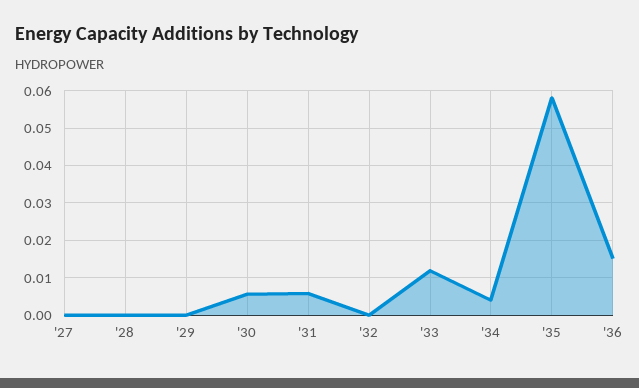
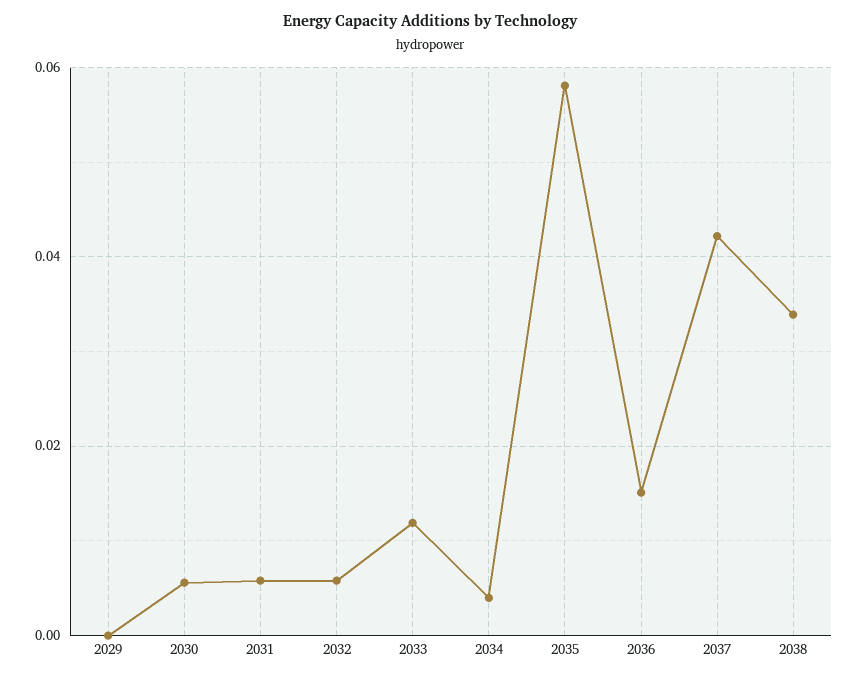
'27: 0 -> none
'28: 0 -> none
'32: 0 -> 0.006
2037: none -> 0.042
2038: none -> 0.034

